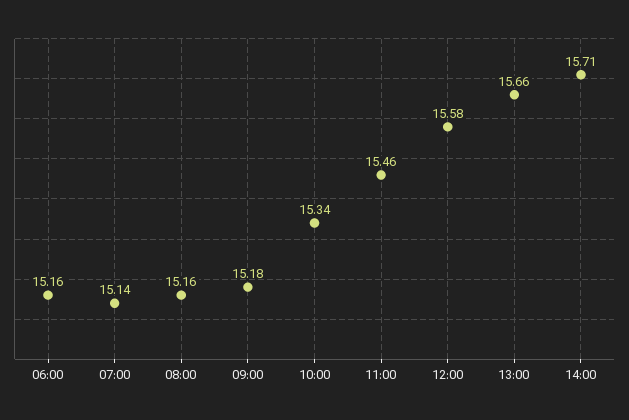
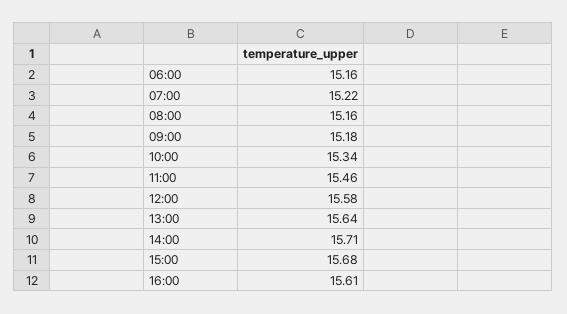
07:00: 15.14 -> 15.22
13:00: 15.66 -> 15.64
15:00: none -> 15.68
16:00: none -> 15.61

